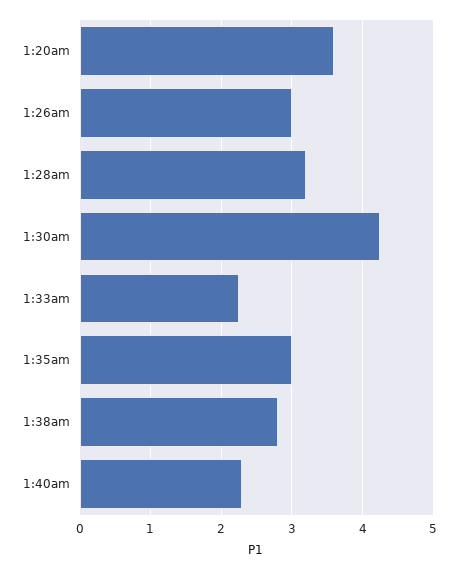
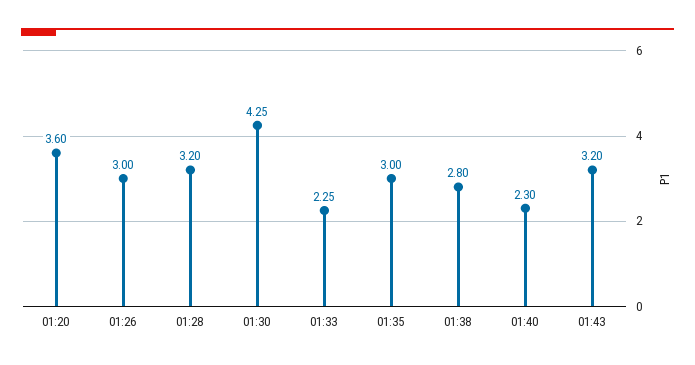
01:43: none -> 3.2

